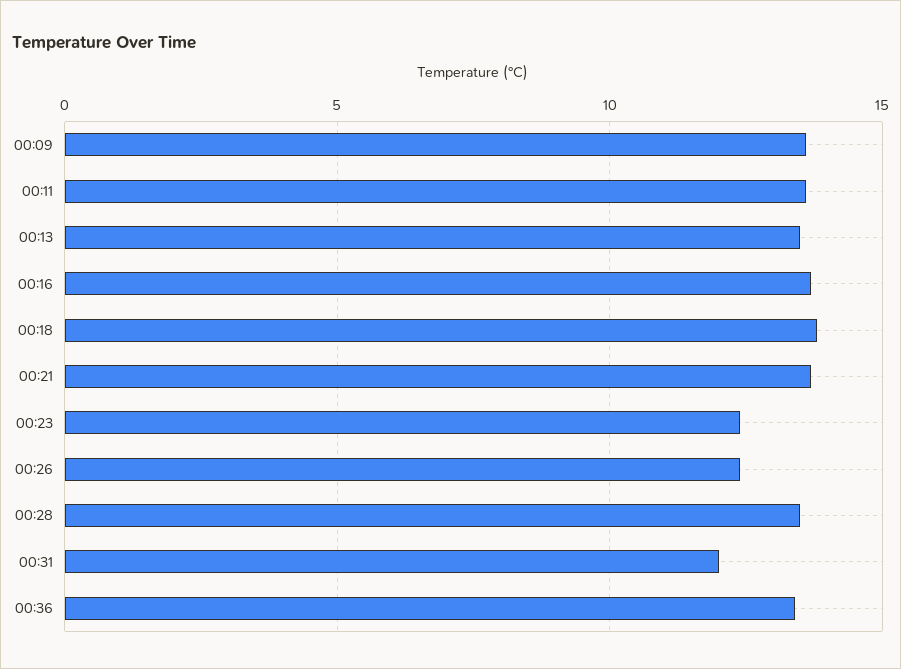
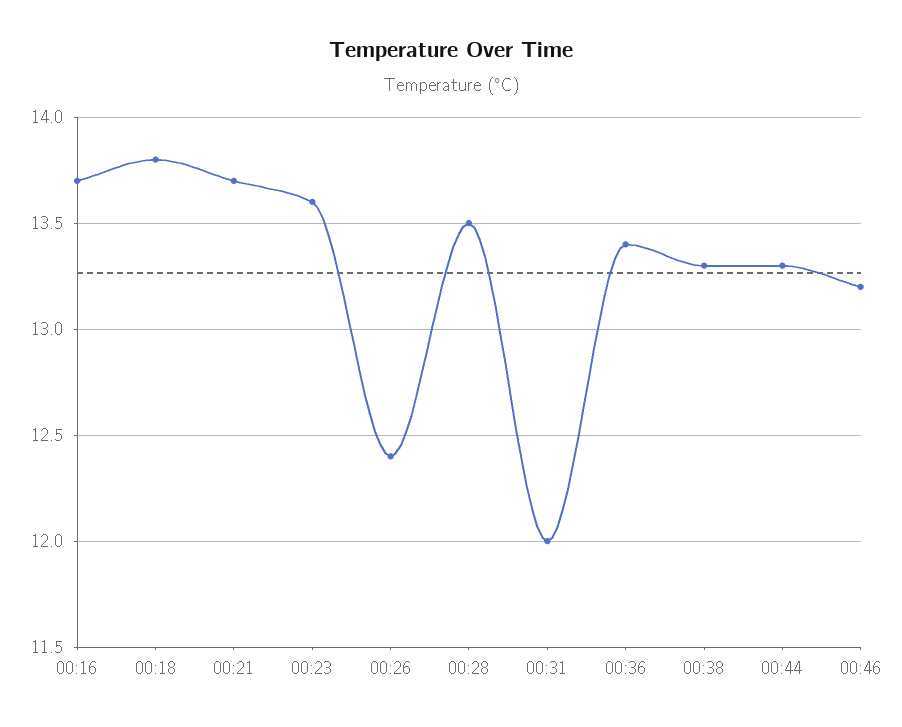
00:09: 13.5 -> none
00:11: 13.5 -> none
00:13: 13.5 -> none
00:23: 12.5 -> 13.6
00:38: none -> 13.3
00:44: none -> 13.3
00:46: none -> 13.2

